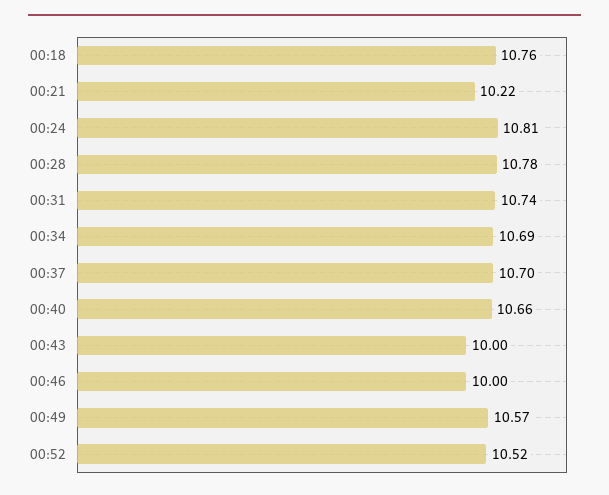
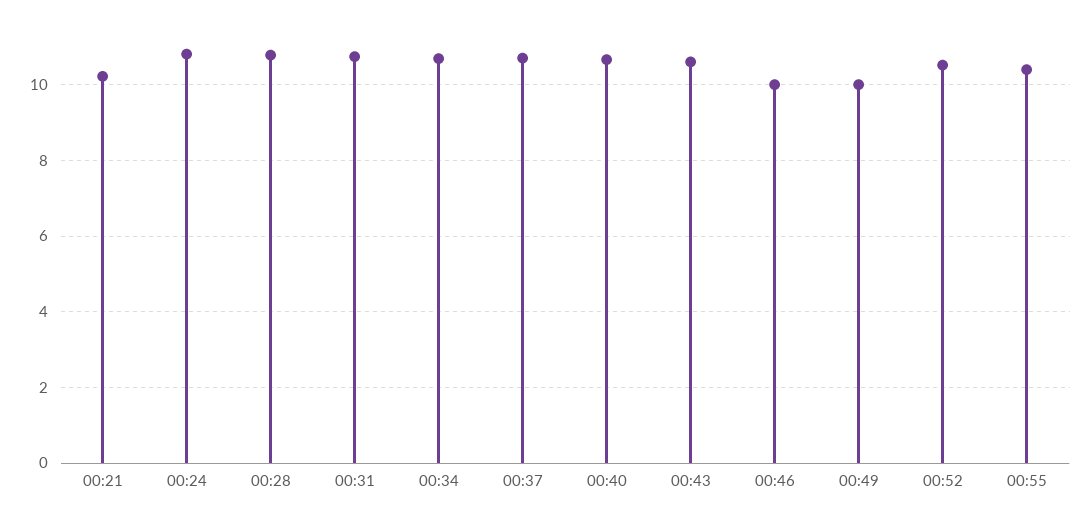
00:18: 10.76 -> none
00:43: 10 -> 10.6
00:49: 10.57 -> 10
00:55: none -> 10.4

